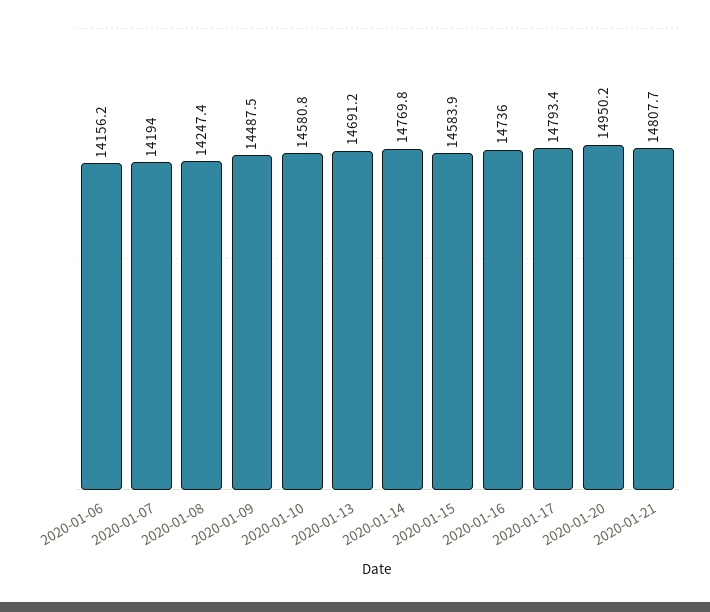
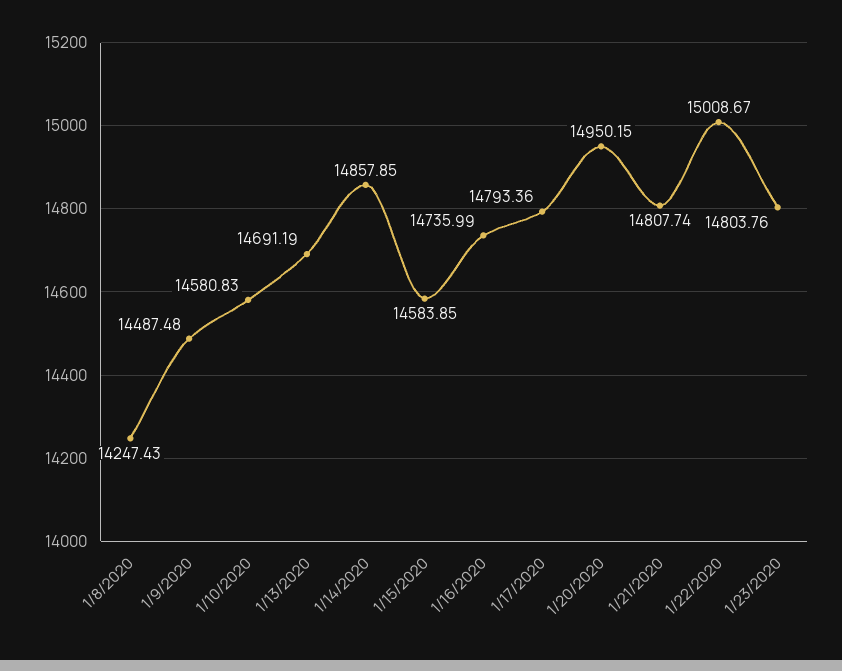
2020-01-06: 14156.2 -> none
2020-01-07: 14194 -> none
2020-01-14: 14769.8 -> 14857.85
1/22/2020: none -> 15008.67
1/23/2020: none -> 14803.76

